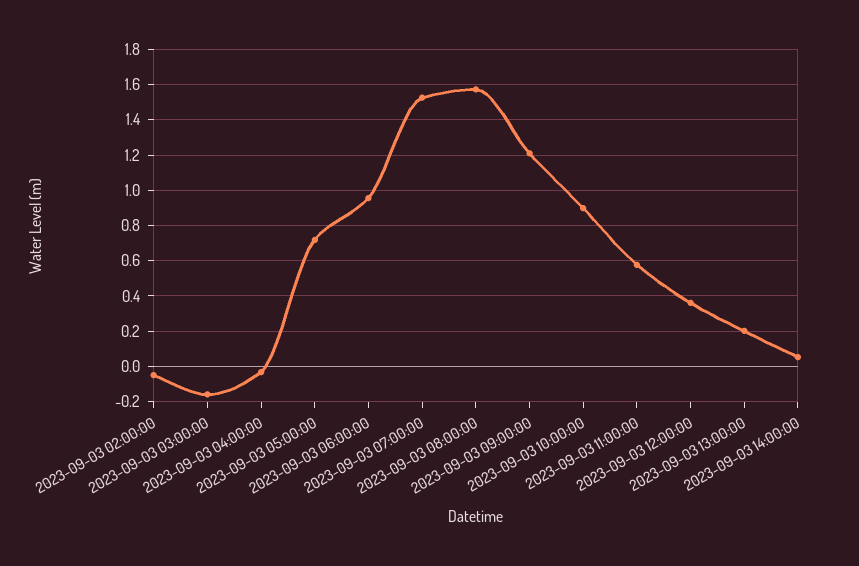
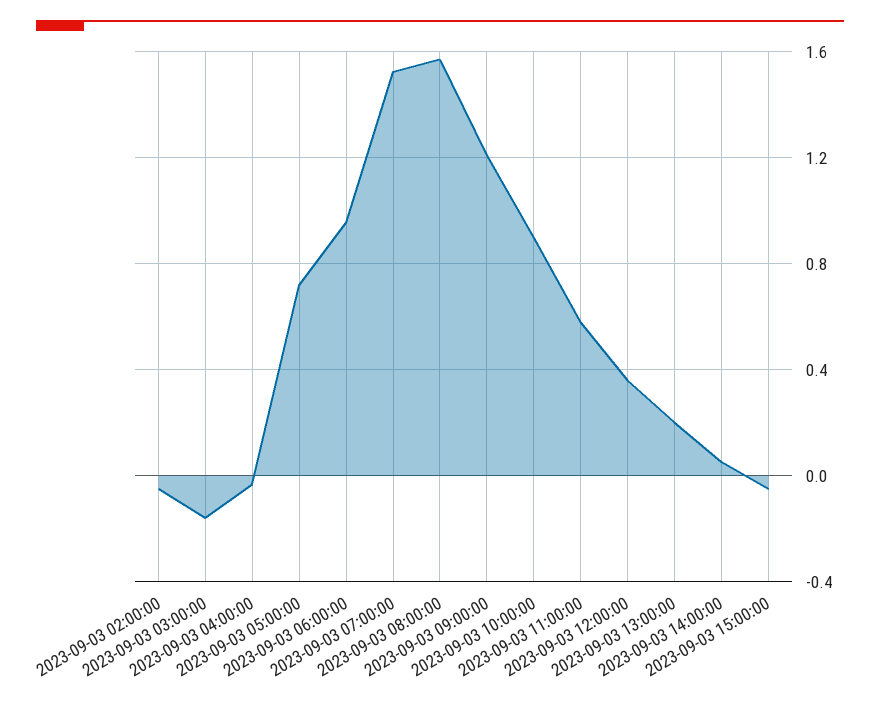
2023-09-03 15:00:00: none -> -0.05

